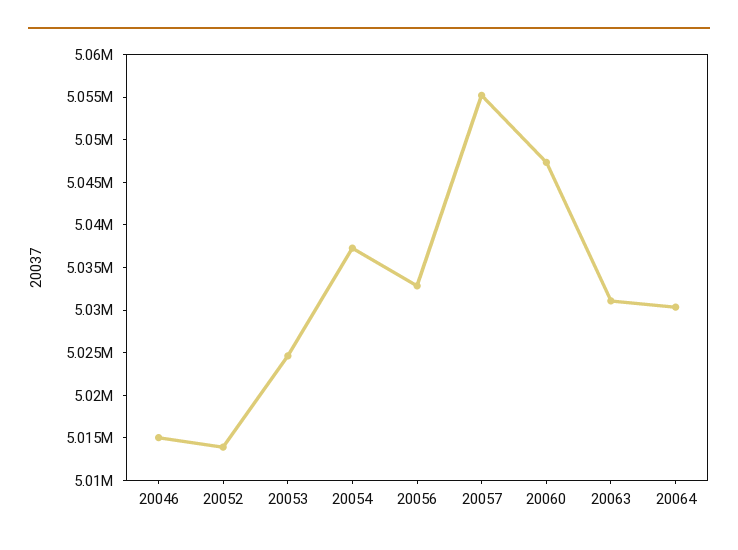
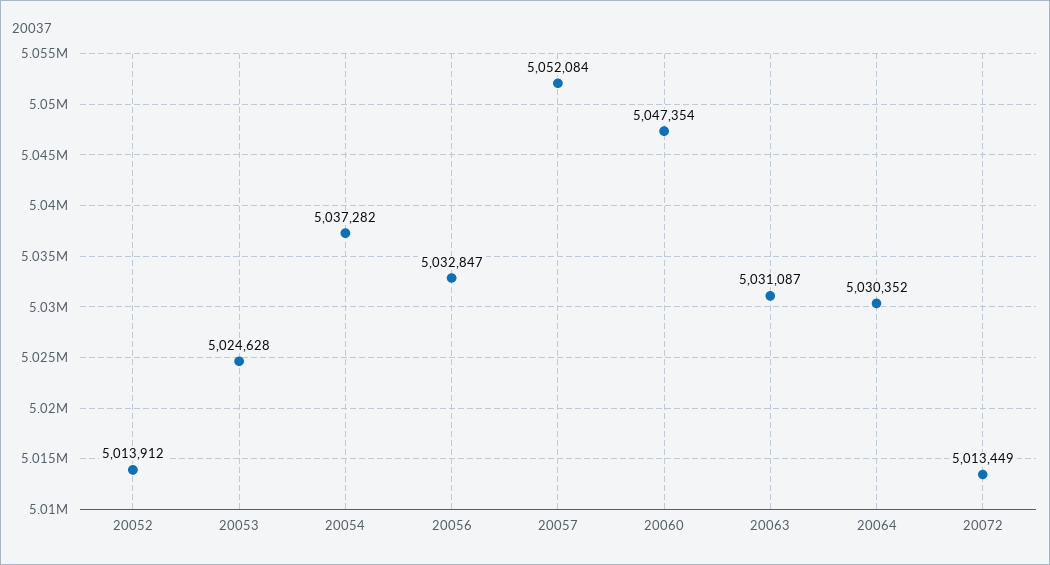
20046: 5015000 -> none
20057: 5055000 -> 5052084
20072: none -> 5013449

